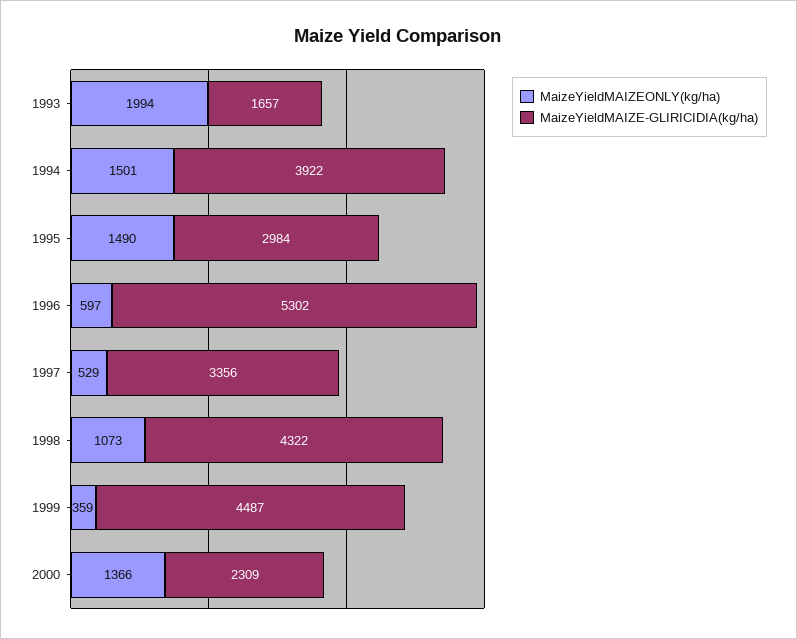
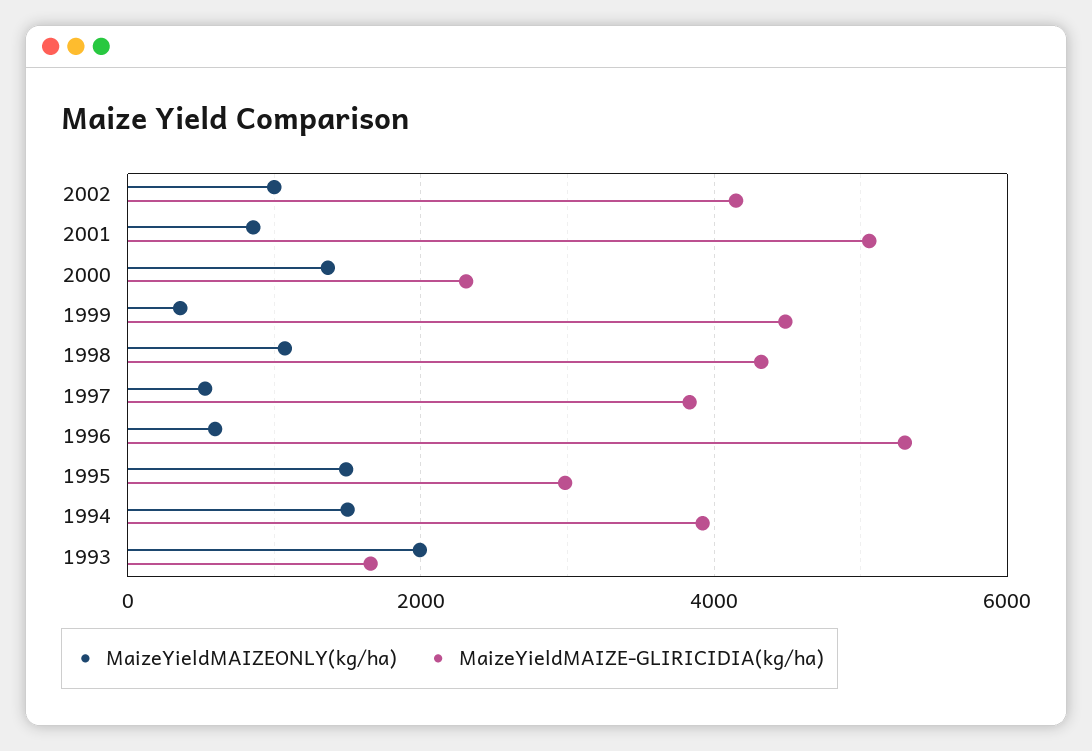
MaizeYieldMAIZE-GLIRICIDIA(kg/ha), 1997: 3356 -> 3800
MaizeYieldMAIZEONLY(kg/ha), 2002: none -> 1000
MaizeYieldMAIZE-GLIRICIDIA(kg/ha), 2002: none -> 4200
MaizeYieldMAIZEONLY(kg/ha), 2001: none -> 800
MaizeYieldMAIZE-GLIRICIDIA(kg/ha), 2001: none -> 5000

